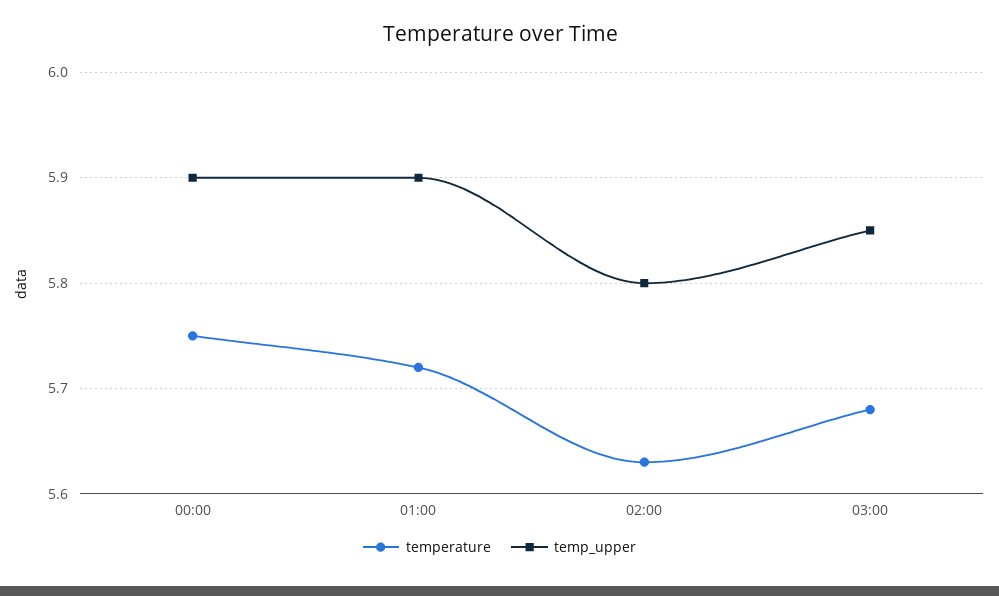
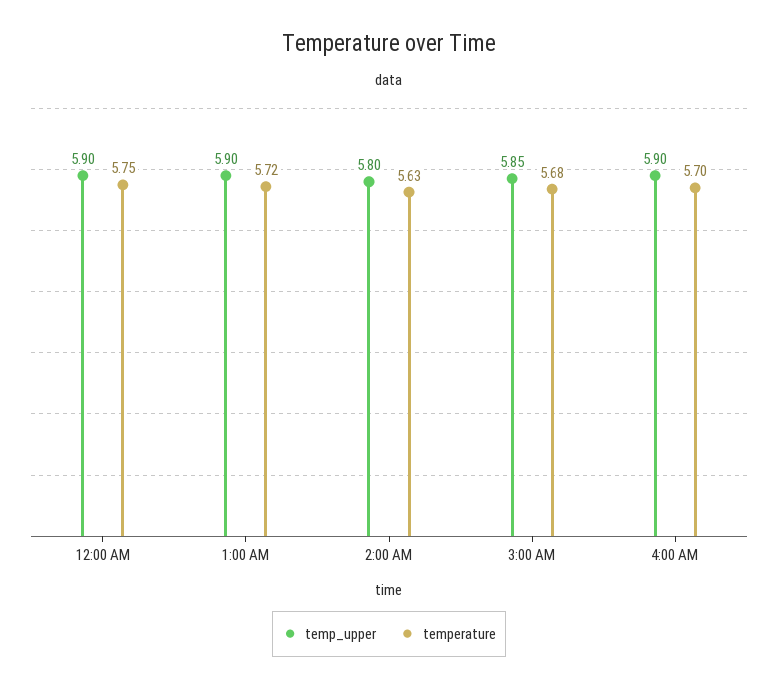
temp_upper, 4:00 AM: none -> 5.9
temperature, 4:00 AM: none -> 5.7

